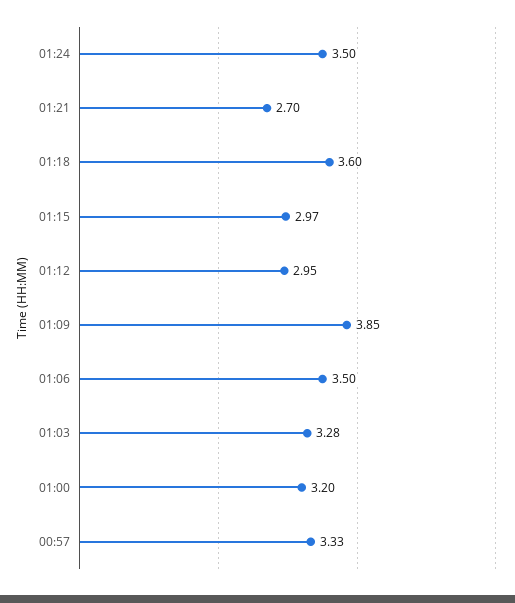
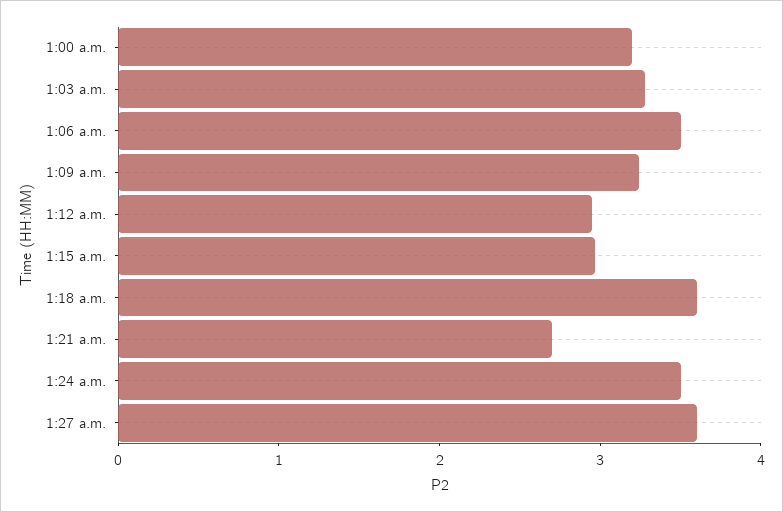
01:09: 3.85 -> 3.2
00:57: 3.33 -> none
1:27 a.m.: none -> 3.6

